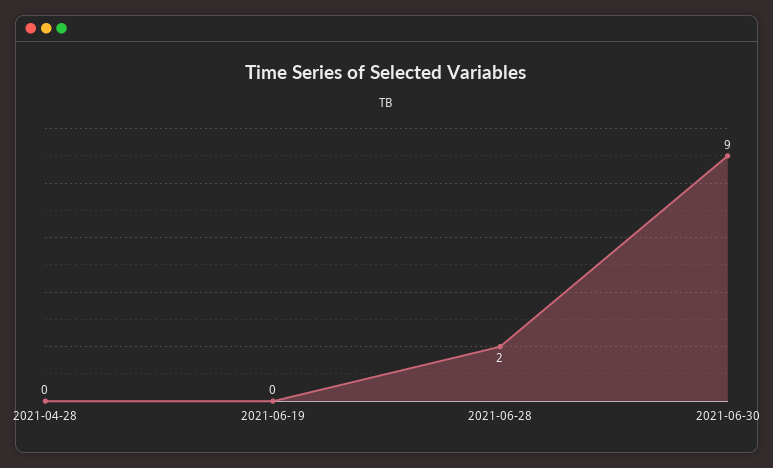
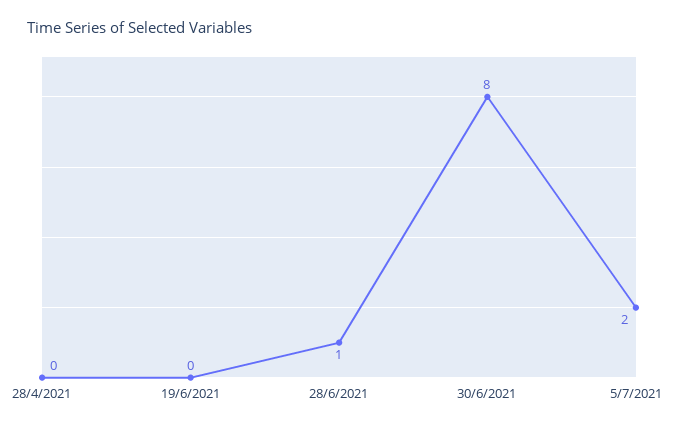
2021-06-28: 2 -> 1
2021-06-30: 9 -> 8
5/7/2021: none -> 2

